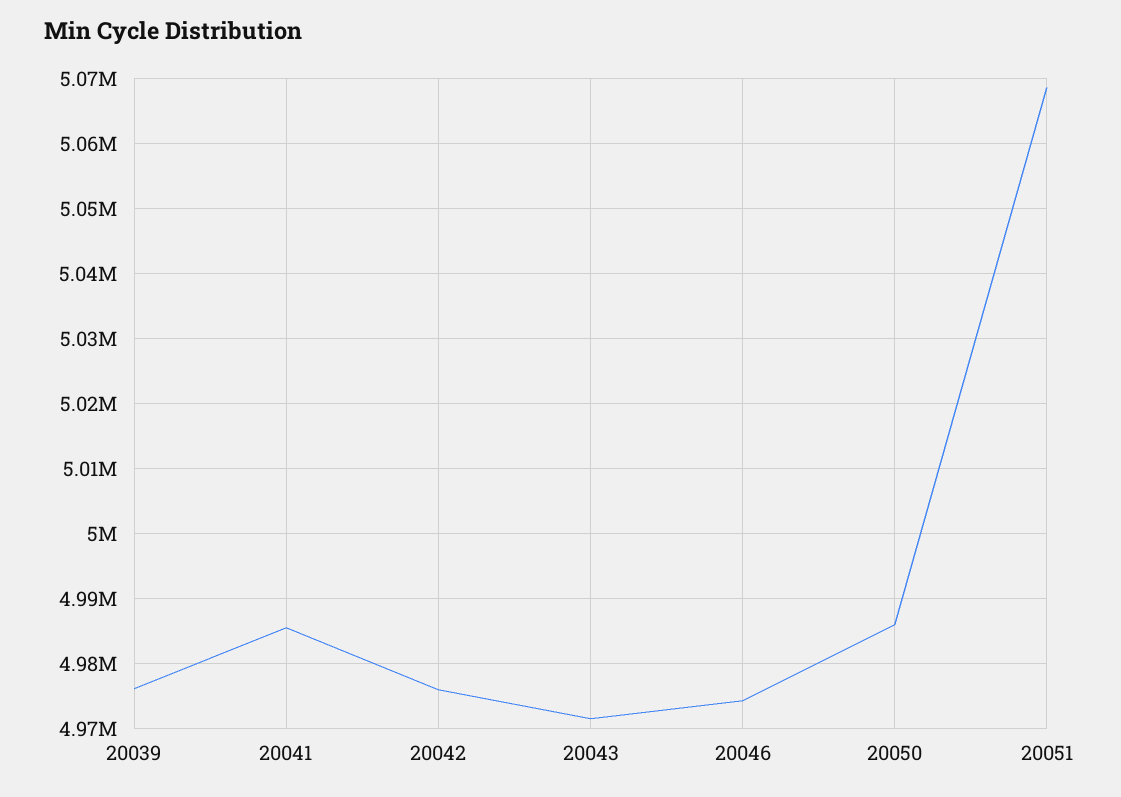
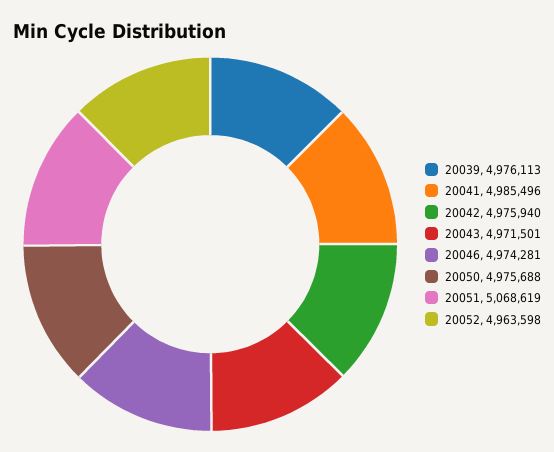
20050: 4986000 -> 4975688
20052: none -> 4963598

